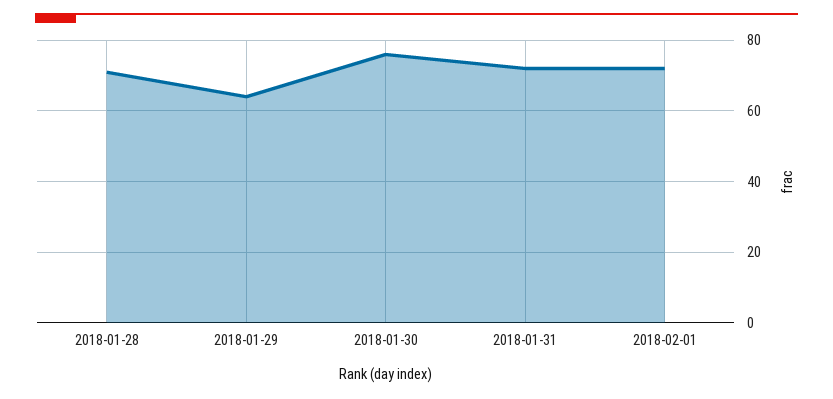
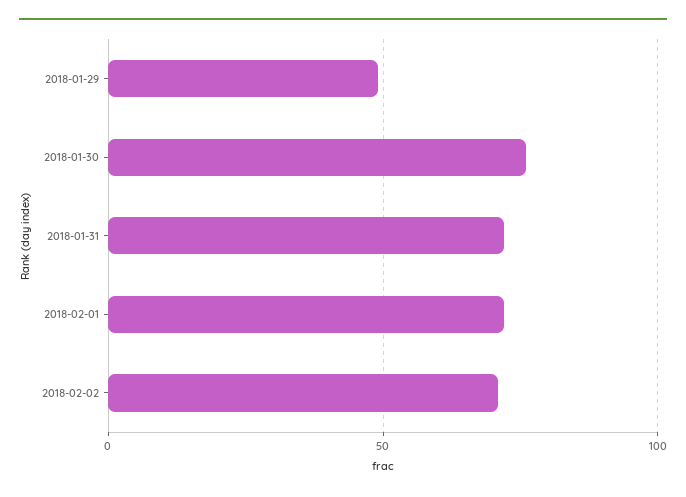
2018-01-28: 70 -> none
2018-01-29: 65 -> 50
2018-02-02: none -> 70

